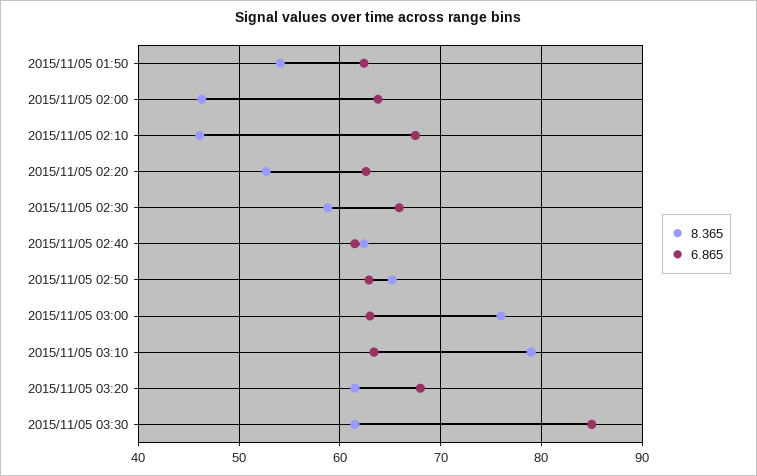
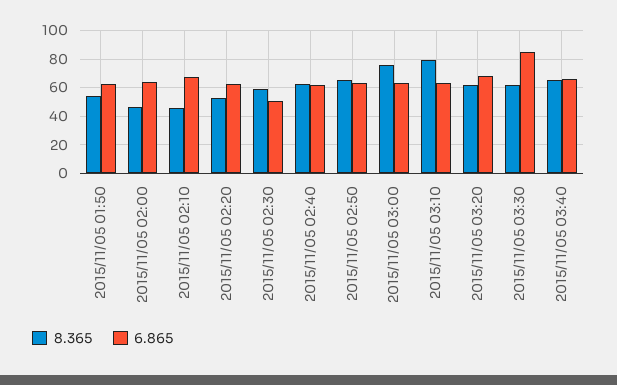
6.865, 2015/11/05 02:30: 66 -> 50
8.365, 2015/11/05 03:40: none -> 65
6.865, 2015/11/05 03:40: none -> 65

